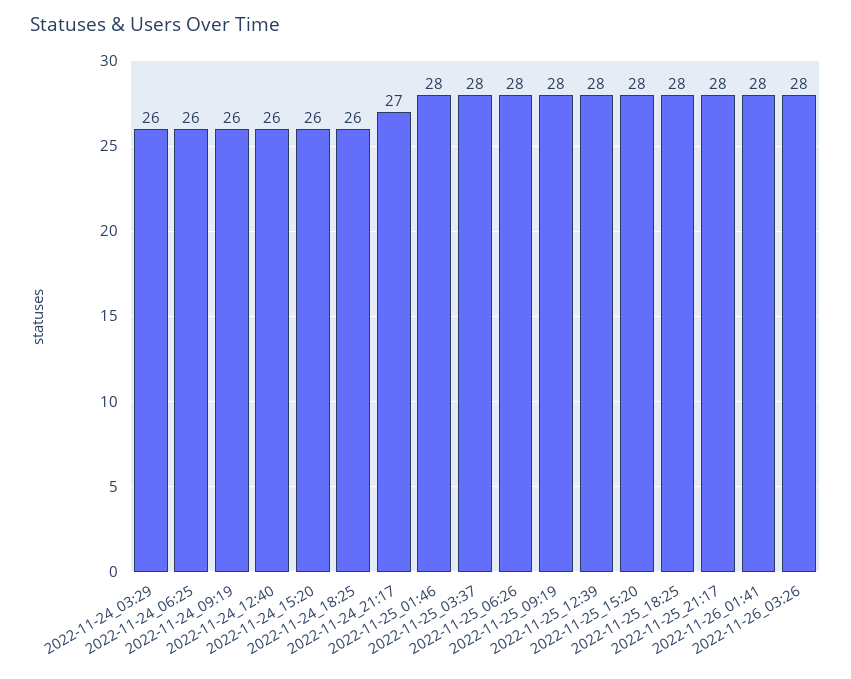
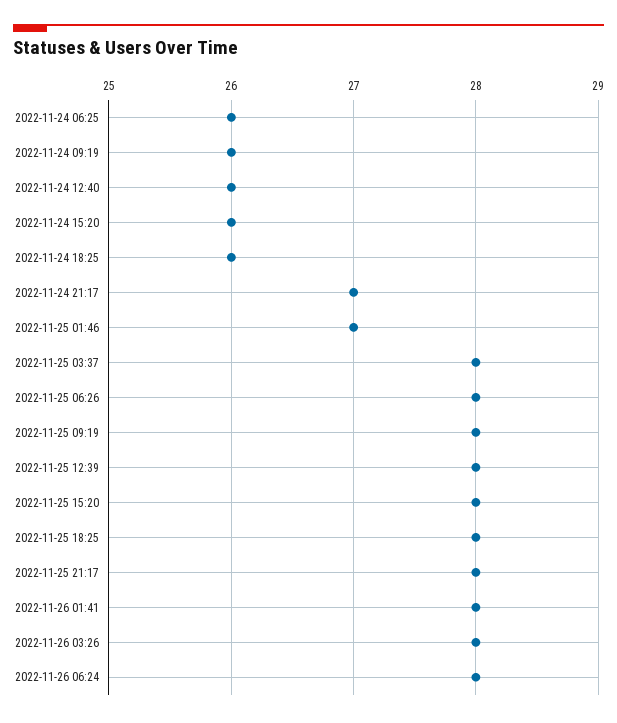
2022-11-24_03:29: 26 -> none
2022-11-25_01:46: 28 -> 27
2022-11-26 06:24: none -> 28

